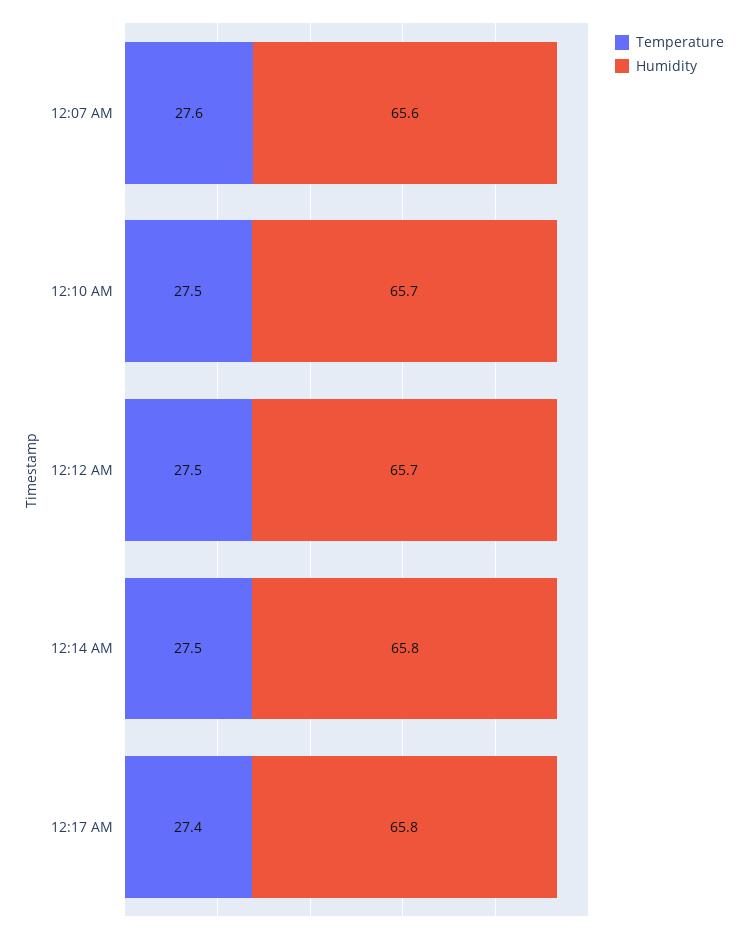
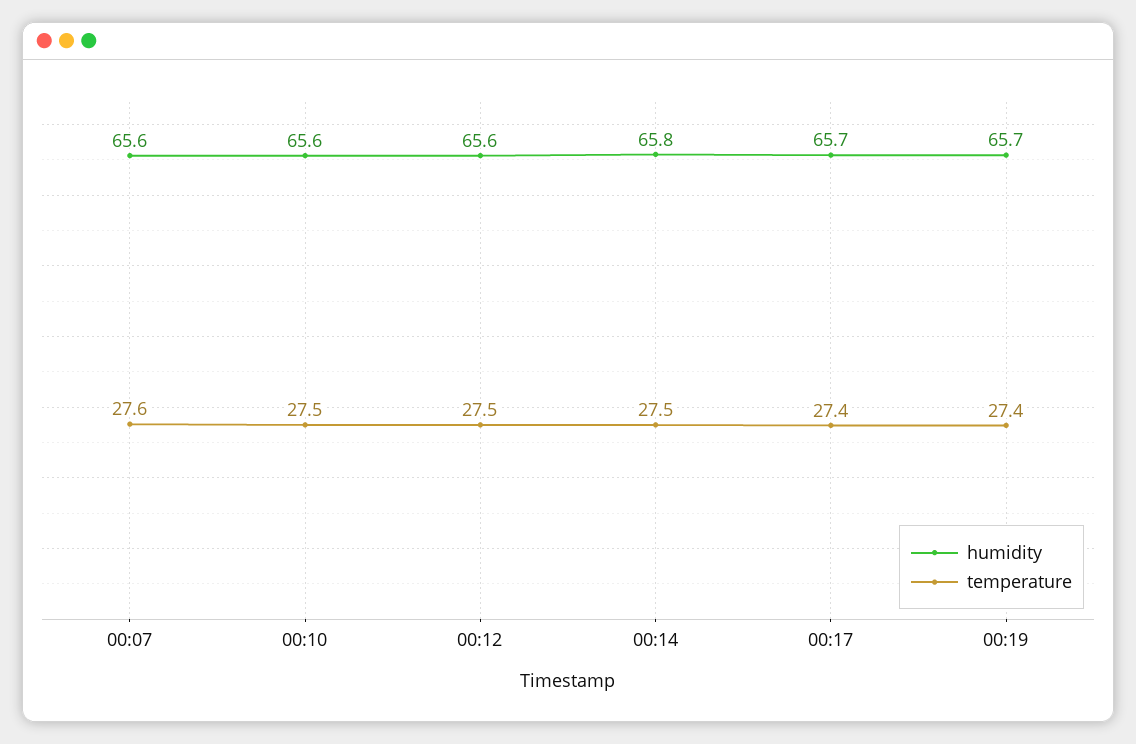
Humidity, 12:10 AM: 65.7 -> 65.6
Humidity, 12:12 AM: 65.7 -> 65.6
Humidity, 12:17 AM: 65.8 -> 65.7
Humidity, 00:19: none -> 65.7
Temperature, 00:19: none -> 27.4

